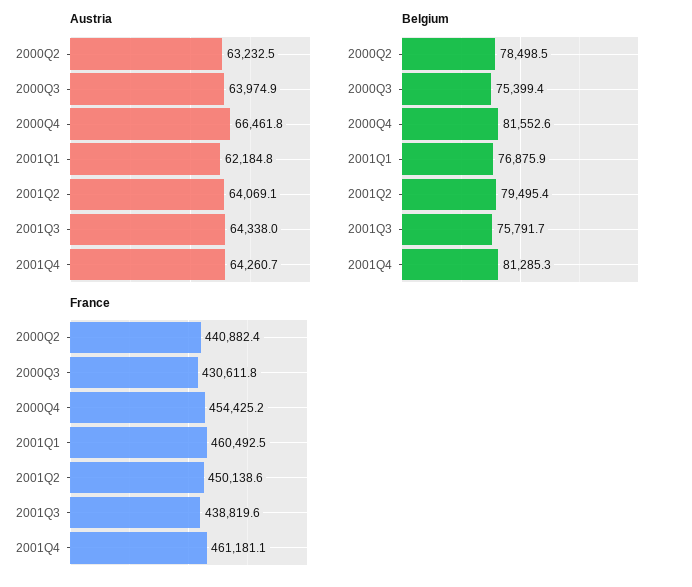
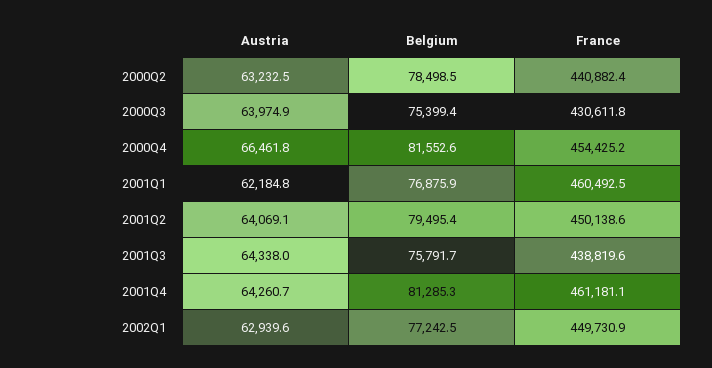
Austria, 2002Q1: none -> 62939.6
Belgium, 2002Q1: none -> 77242.5
France, 2002Q1: none -> 449730.9

